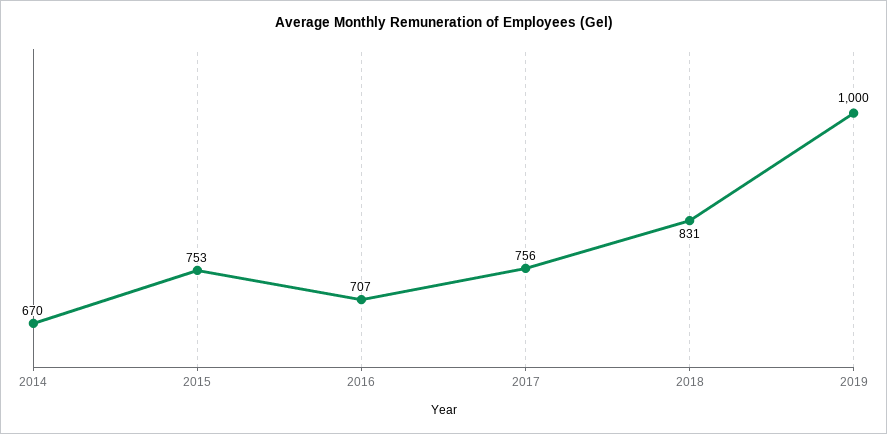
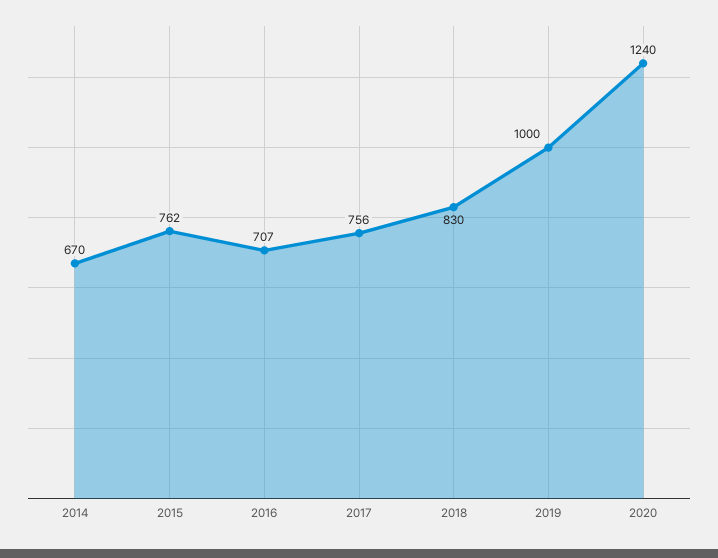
2015: 753 -> 762
2018: 831 -> 830
2020: none -> 1240

